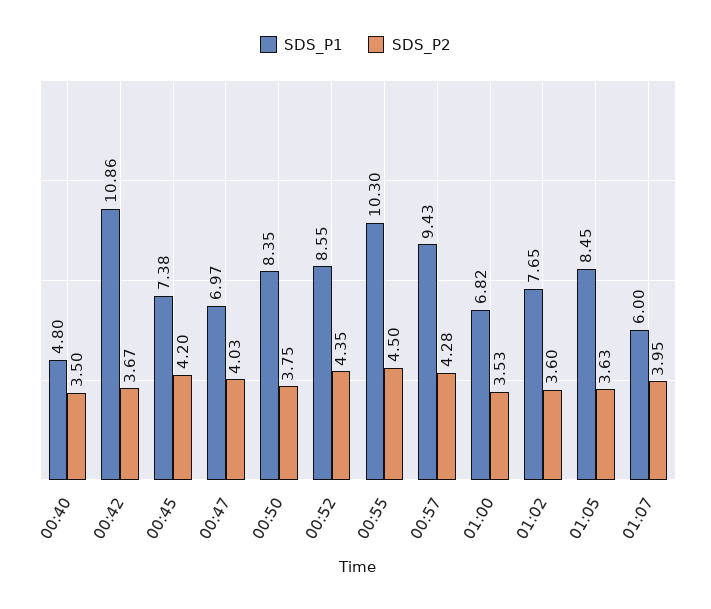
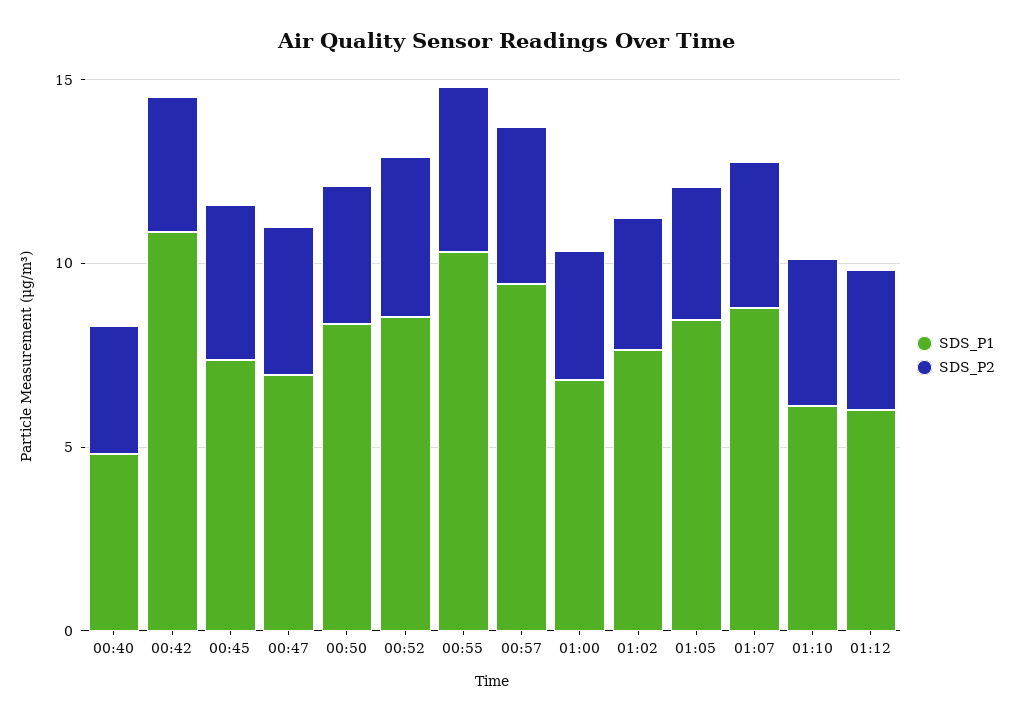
SDS_P1, 01:07: 6 -> 9
SDS_P1, 01:10: none -> 6
SDS_P2, 01:10: none -> 4
SDS_P1, 01:12: none -> 6
SDS_P2, 01:12: none -> 4

